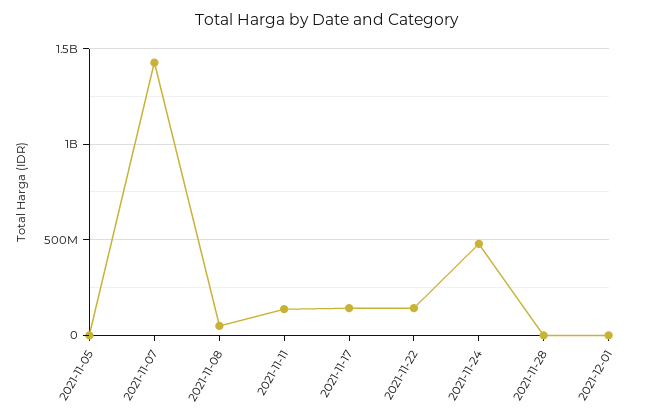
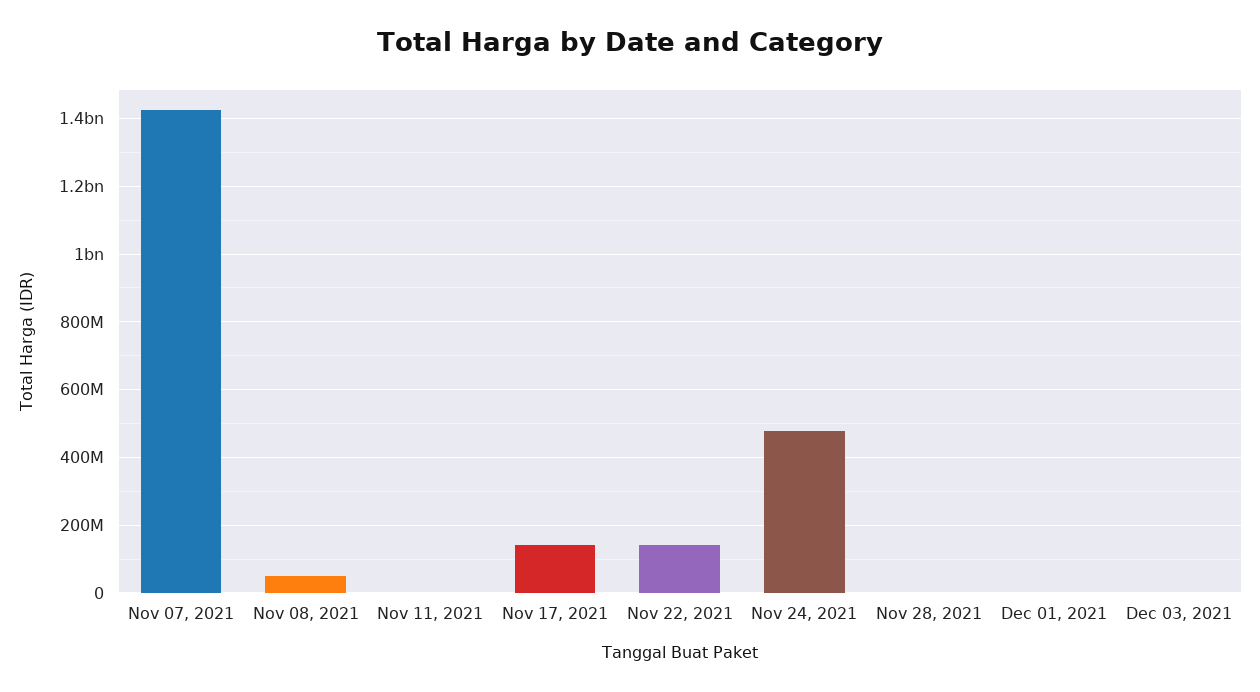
2021-11-05: 0 -> none
2021-11-11: 150000000 -> 0
Dec 03, 2021: none -> 0

